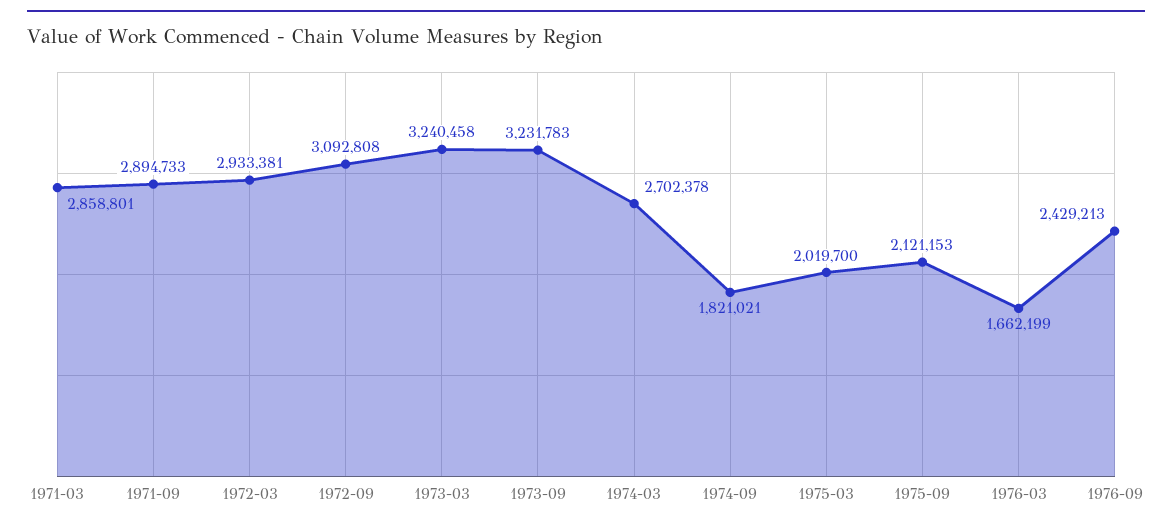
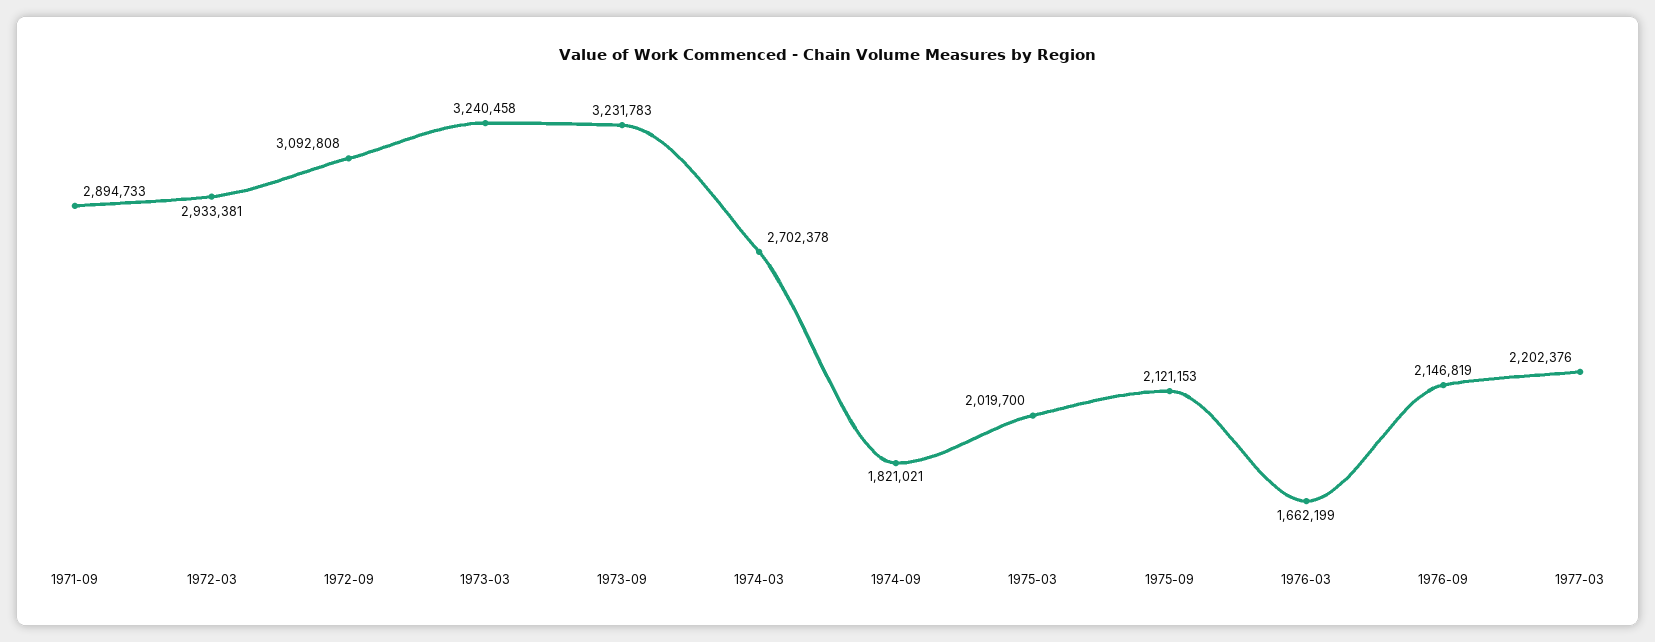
1971-03: 2858801 -> none
1976-09: 2429213 -> 2146819
1977-03: none -> 2202376

